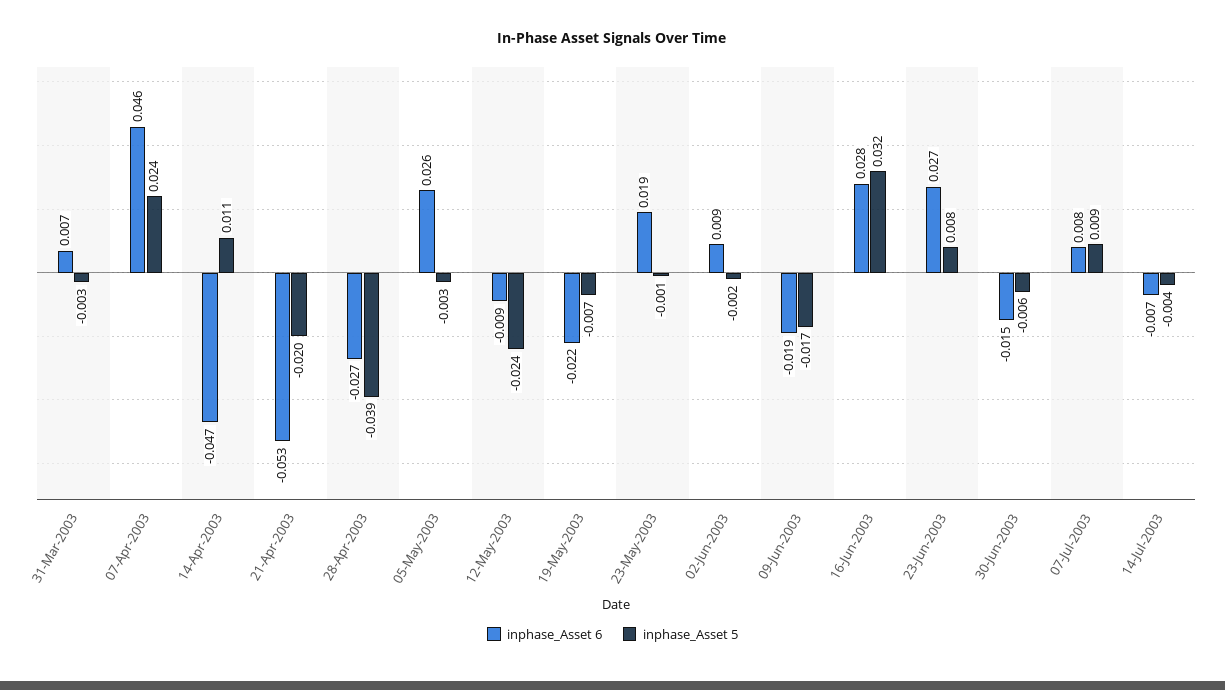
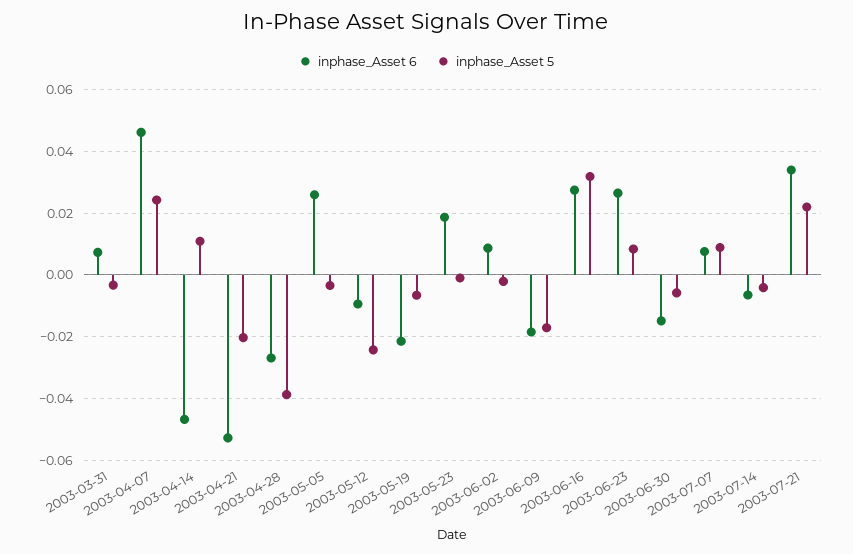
inphase_Asset 6, 2003-07-21: none -> 0.034
inphase_Asset 5, 2003-07-21: none -> 0.022

